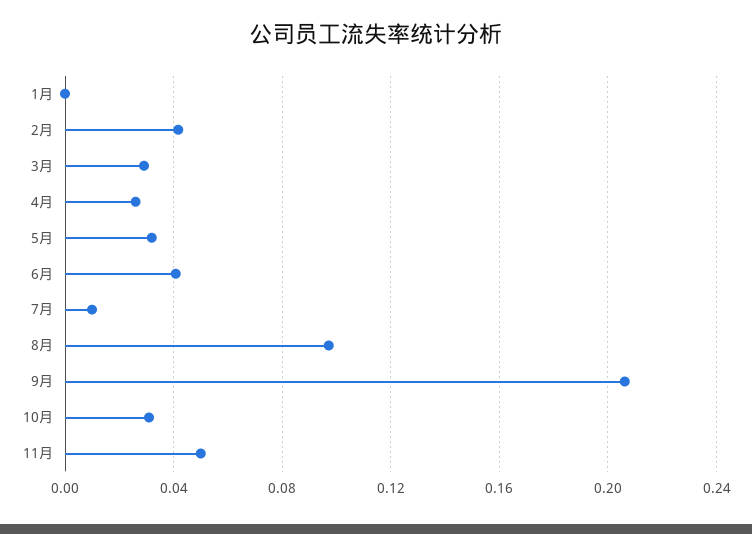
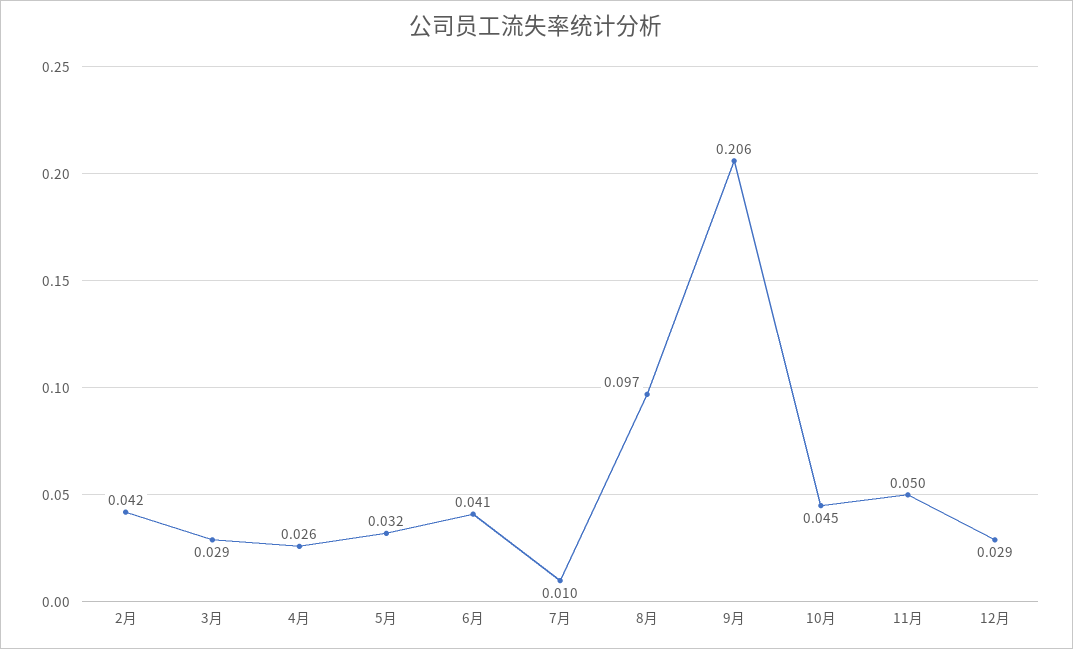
1月: 0 -> none
10月: 0.03 -> 0.045
12月: none -> 0.029

